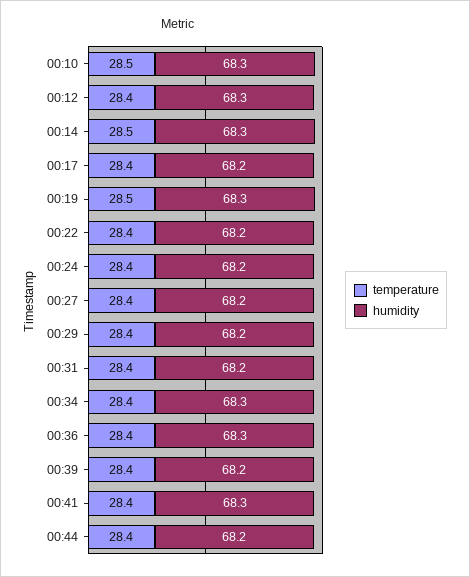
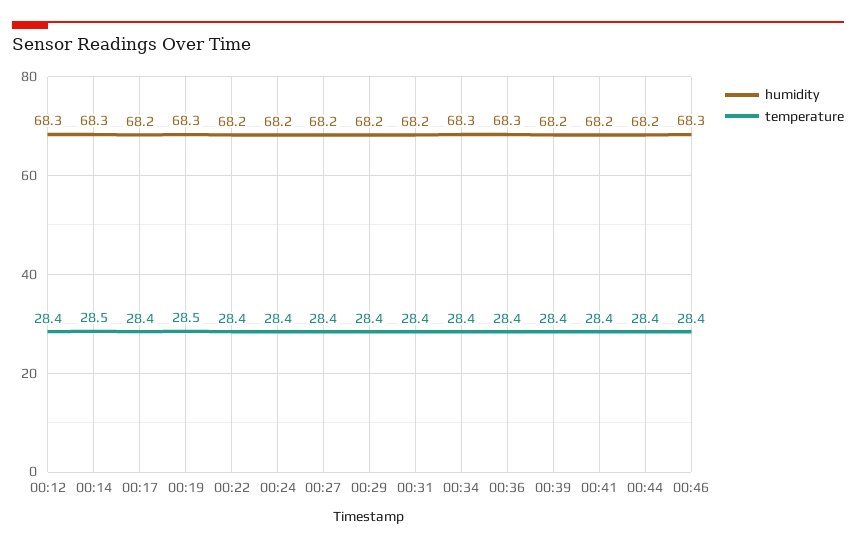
temperature, 00:10: 28.5 -> none
humidity, 00:10: 68.3 -> none
humidity, 00:41: 68.3 -> 68.2
humidity, 00:46: none -> 68.3
temperature, 00:46: none -> 28.4

